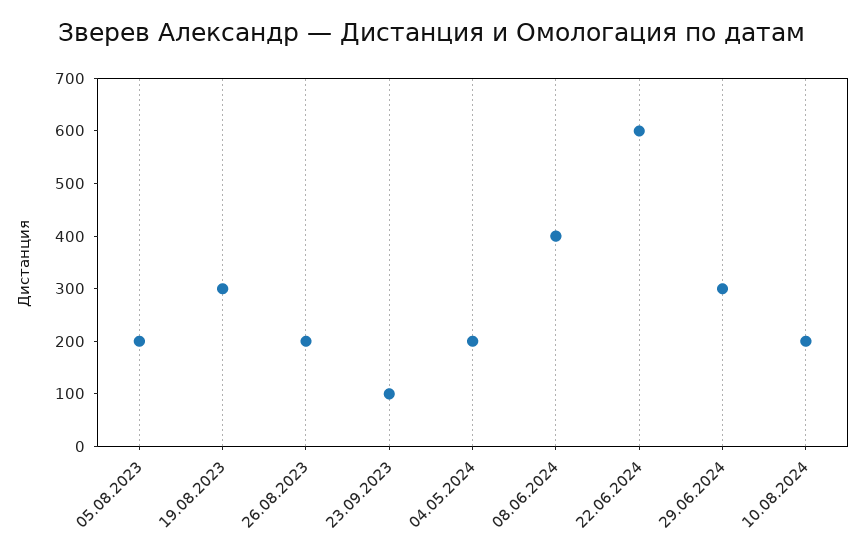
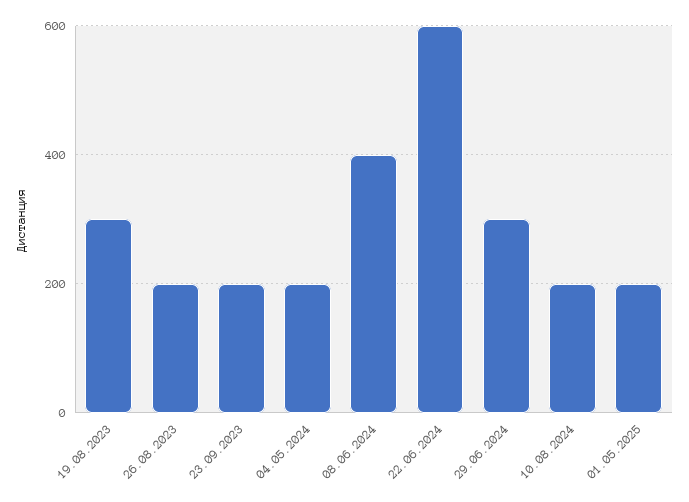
05.08.2023: 200 -> none
23.09.2023: 100 -> 200
01.05.2025: none -> 200

